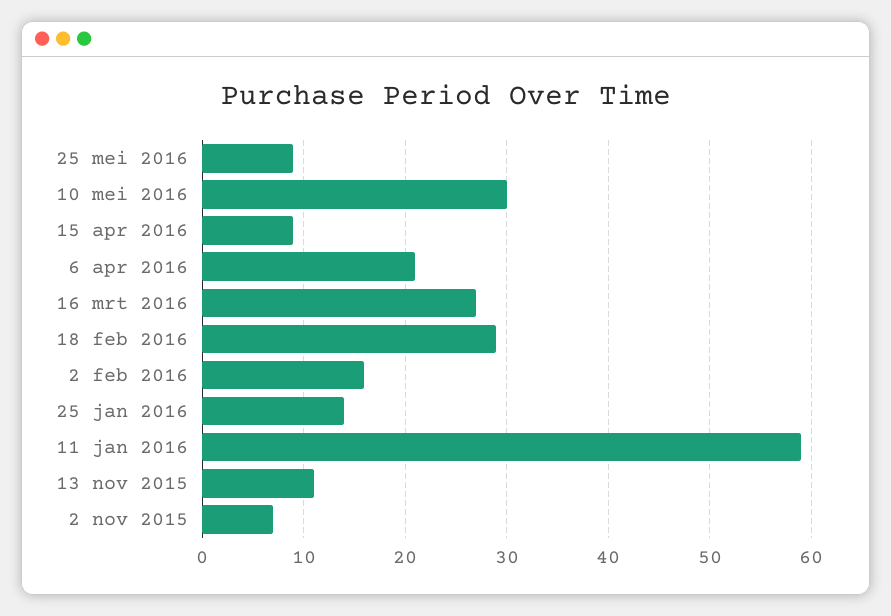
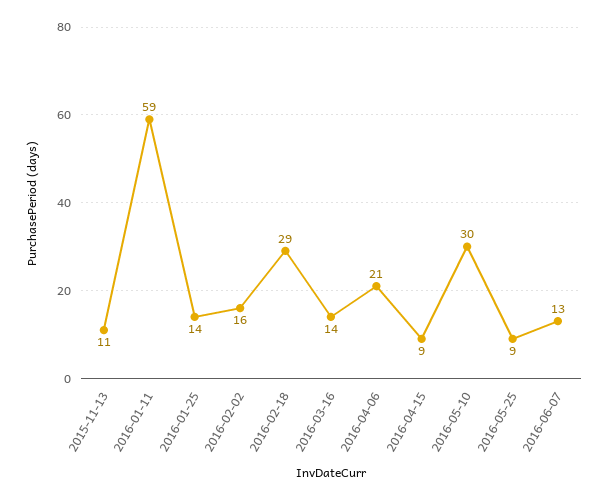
16 mrt 2016: 27 -> 14
2 nov 2015: 7 -> none
2016-06-07: none -> 13

